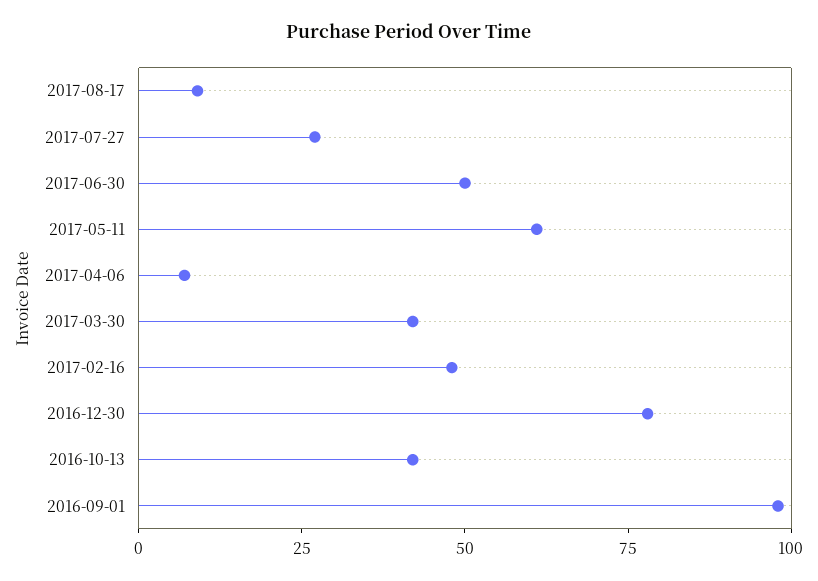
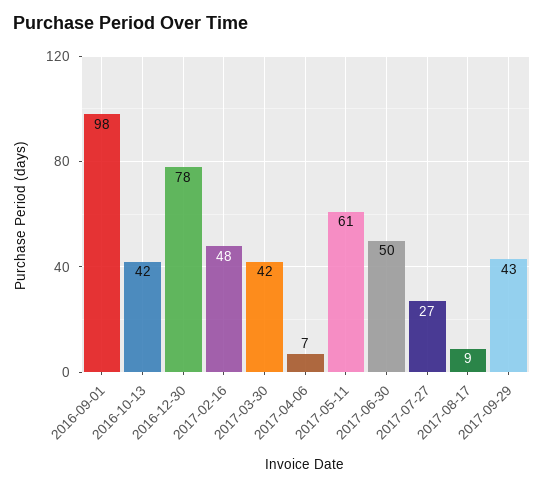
2017-09-29: none -> 43

